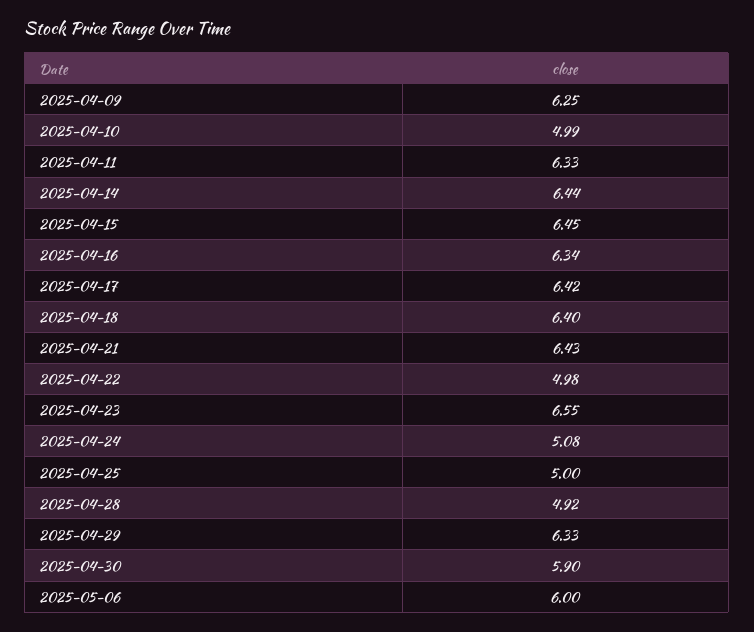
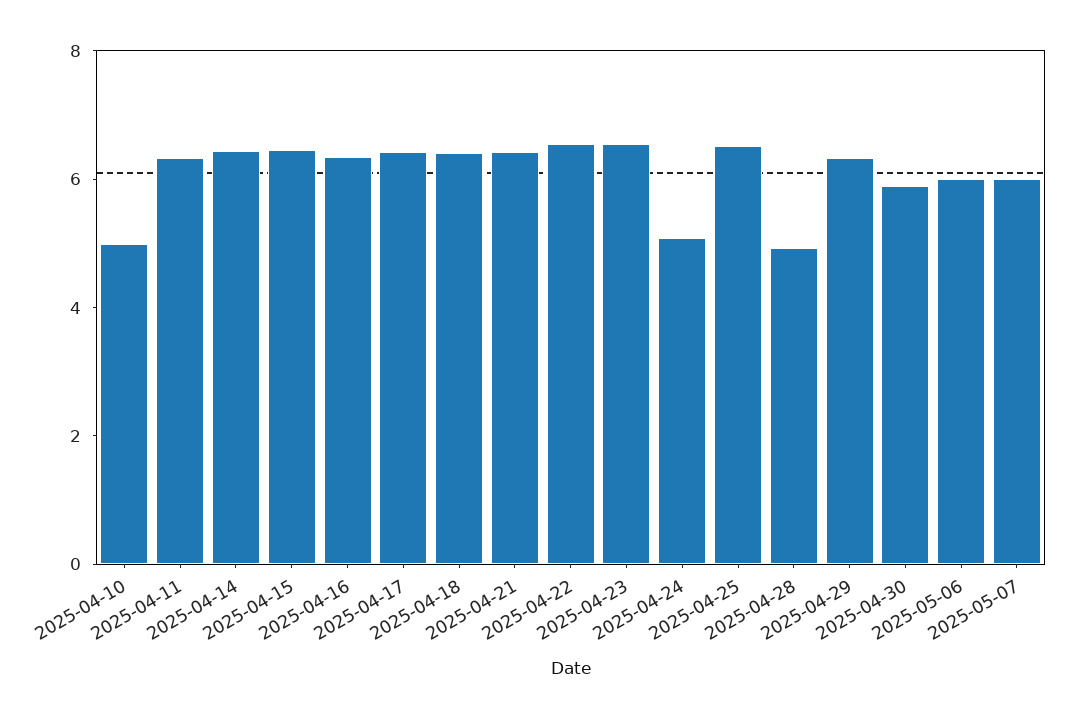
2025-04-09: 6.25 -> none
2025-04-22: 4.98 -> 6.5
2025-04-25: 5 -> 6.5
2025-05-07: none -> 6

